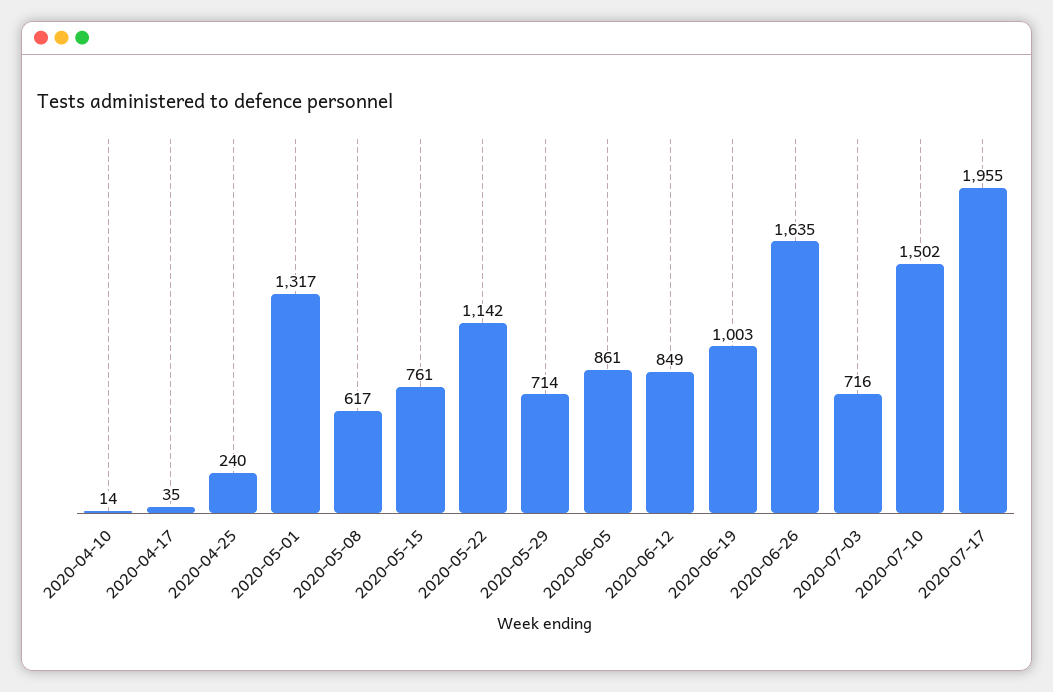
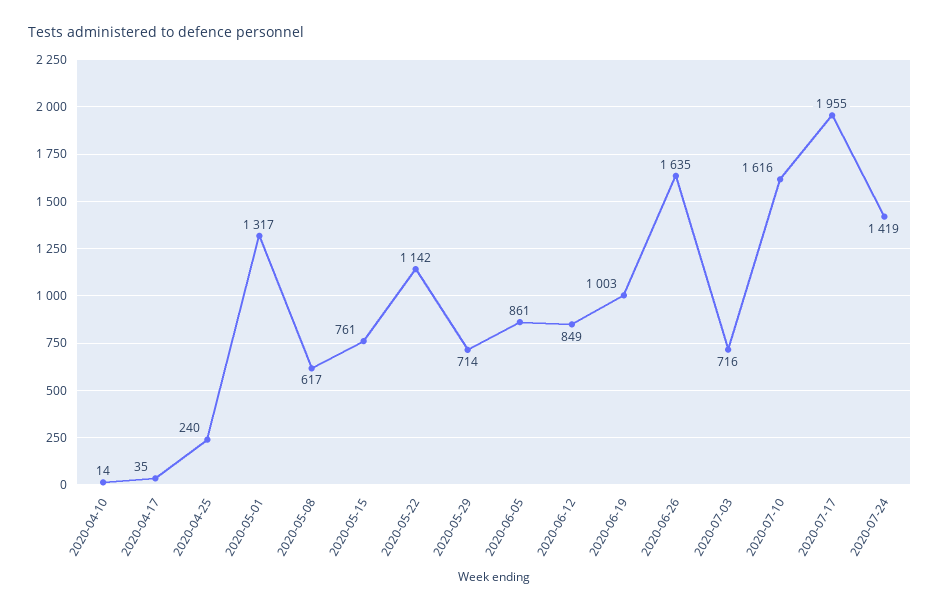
2020-07-10: 1502 -> 1616
2020-07-24: none -> 1419

